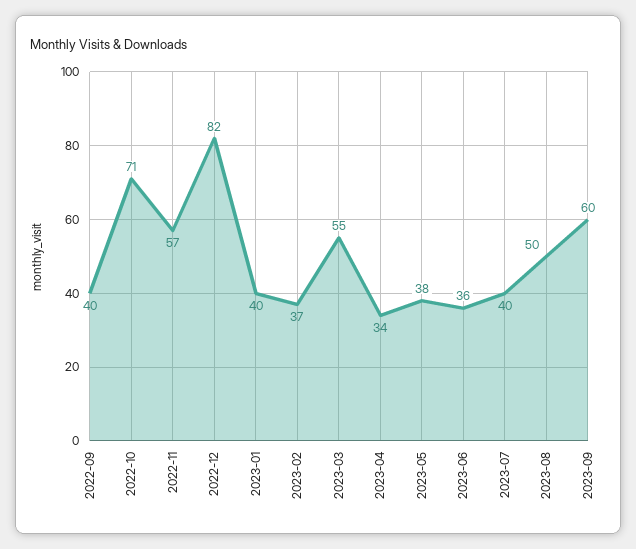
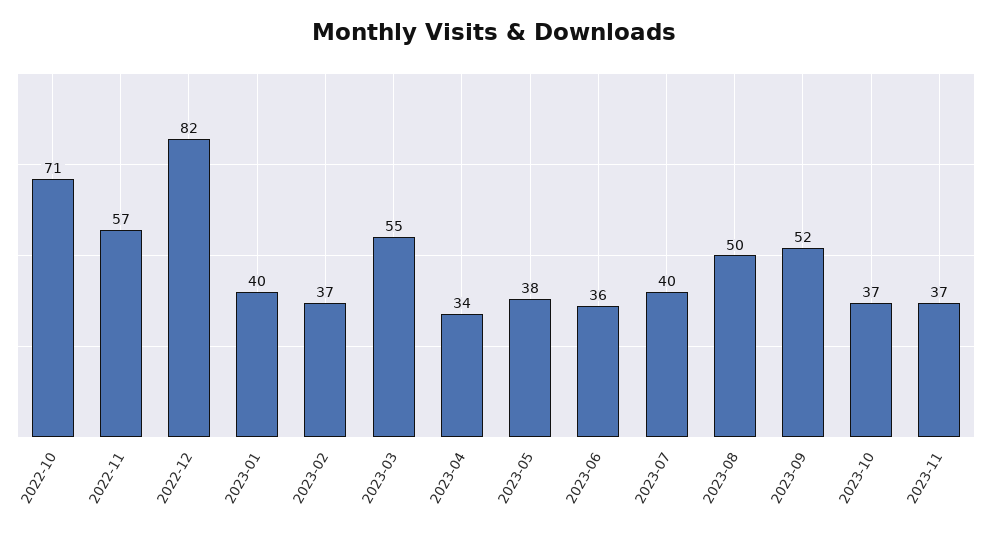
2022-09: 40 -> none
2023-09: 60 -> 52
2023-10: none -> 37
2023-11: none -> 37

